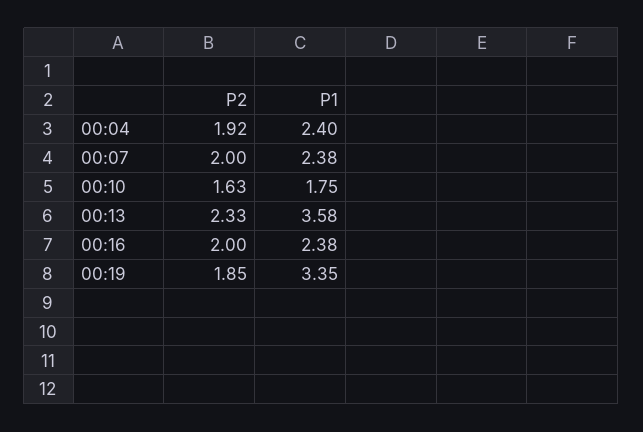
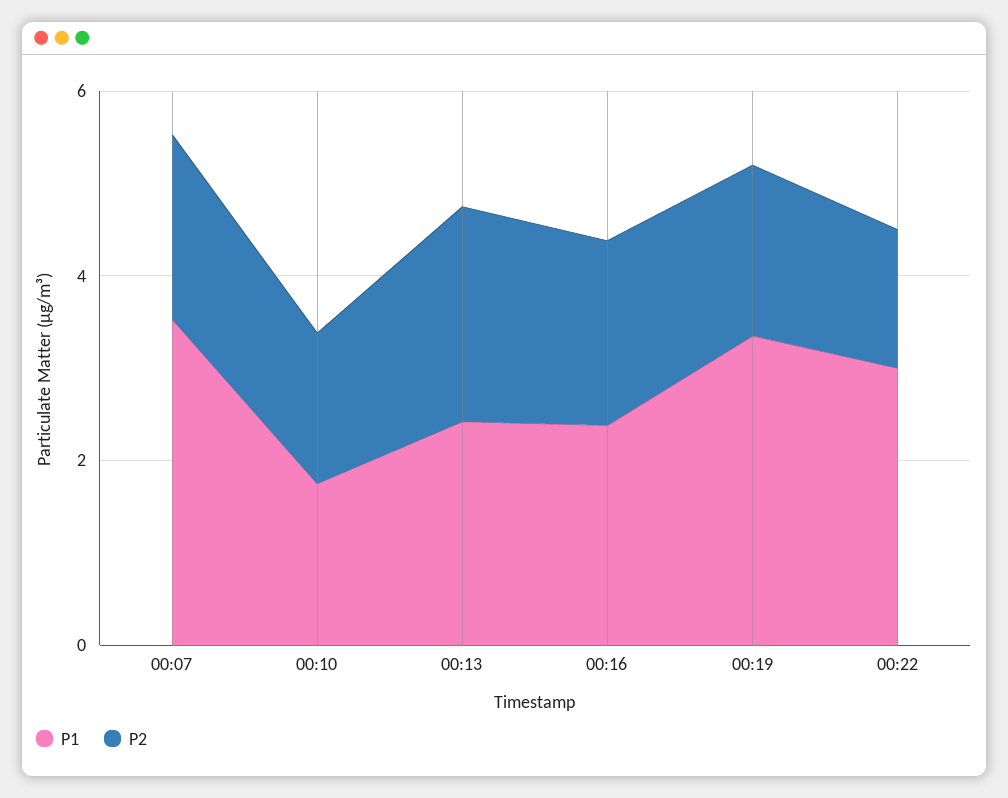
P2, 00:04: 1.92 -> none
P1, 00:04: 2.4 -> none
P1, 00:07: 2.38 -> 3.5
P1, 00:13: 3.58 -> 2.5
P1, 00:22: none -> 3
P2, 00:22: none -> 1.5

